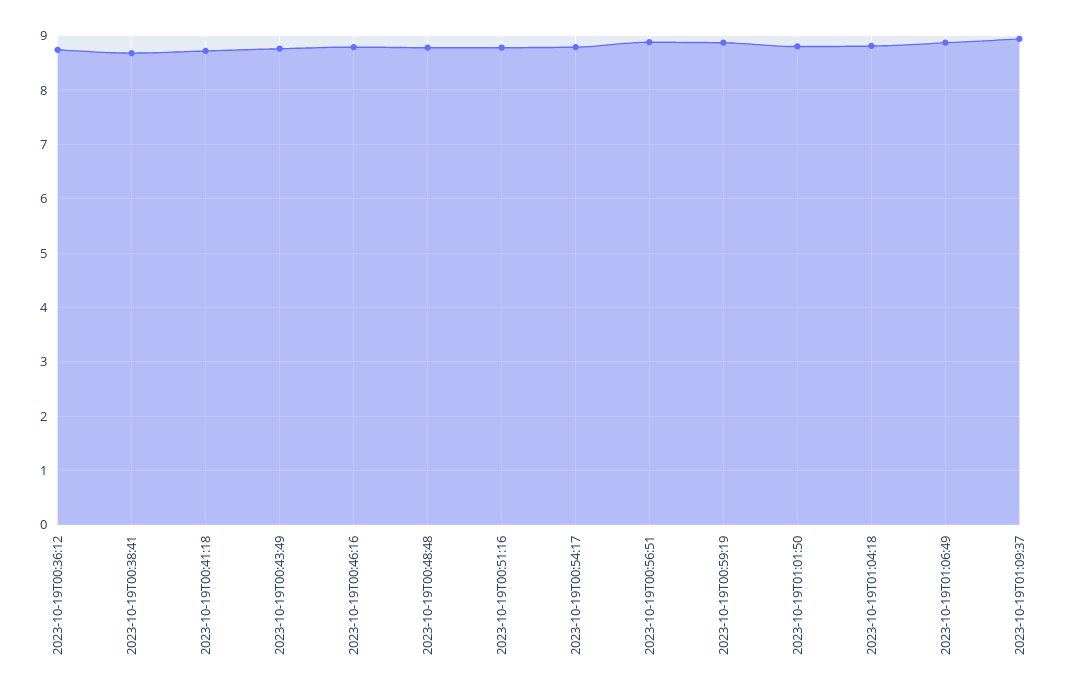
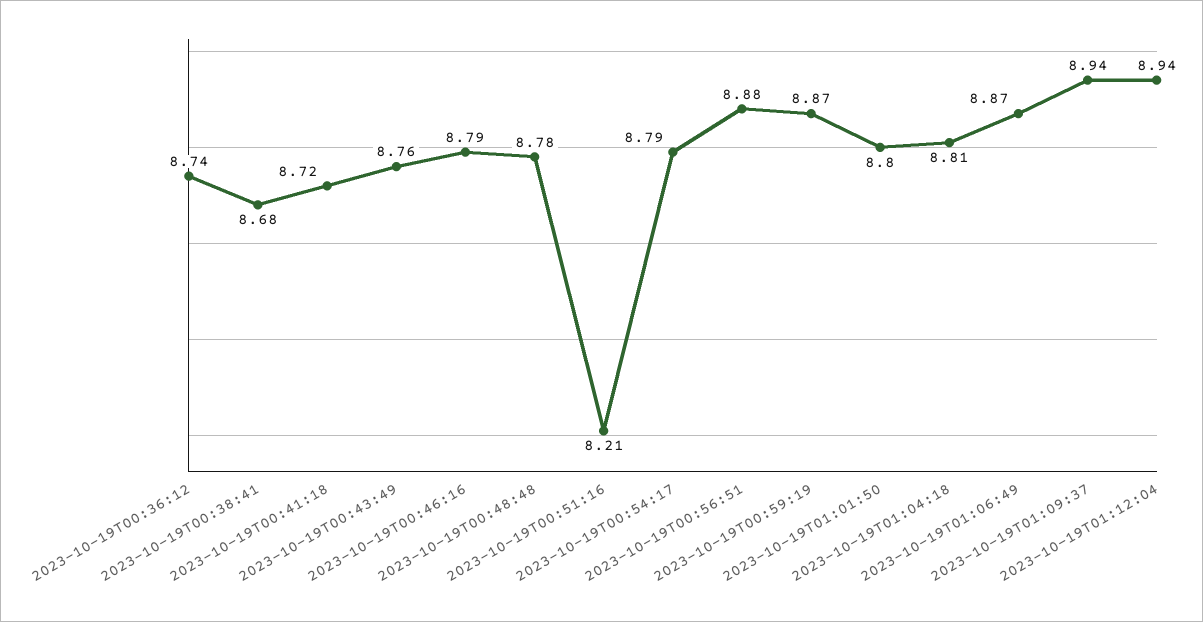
2023-10-19T00:51:16: 8.8 -> 8.21
2023-10-19T01:12:04: none -> 8.94

